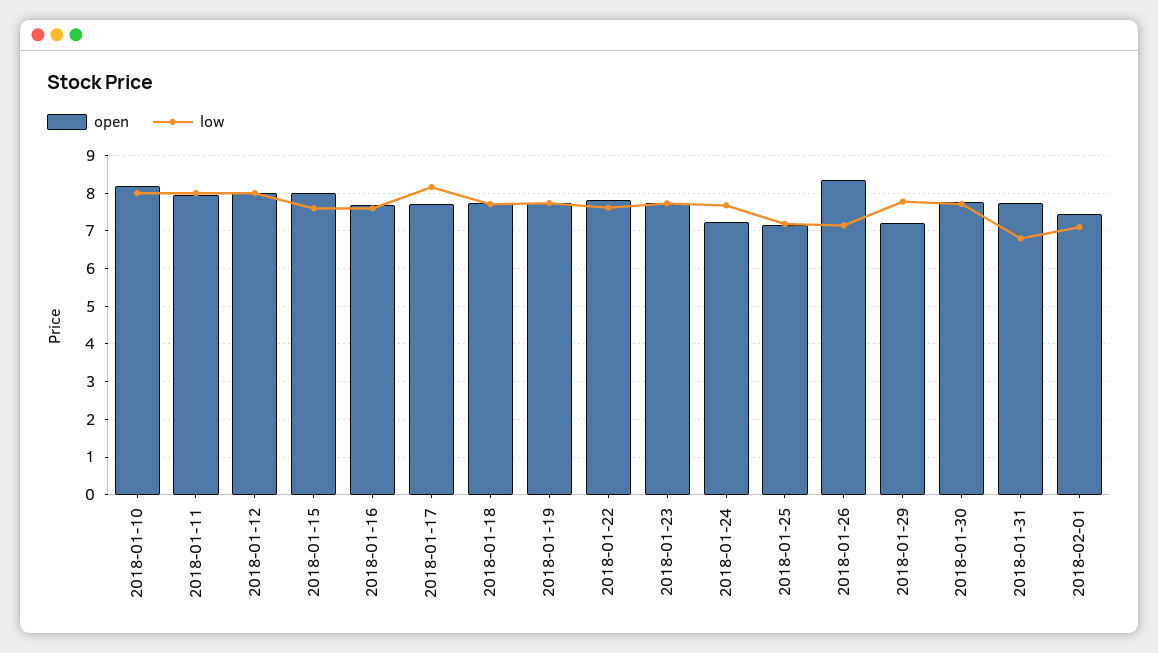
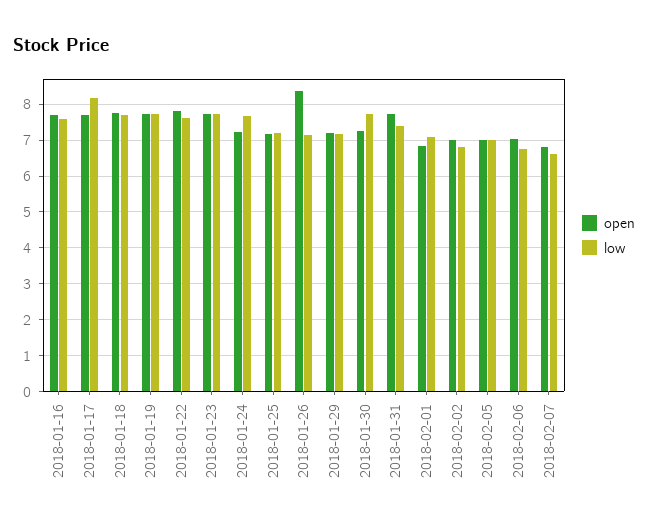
open, 2018-01-10: 8.2 -> none
low, 2018-01-10: 8 -> none
open, 2018-01-11: 8 -> none
low, 2018-01-11: 8 -> none
open, 2018-01-12: 8 -> none
low, 2018-01-12: 8 -> none
open, 2018-01-15: 8 -> none
low, 2018-01-15: 7.6 -> none
low, 2018-01-29: 7.8 -> 7.2
open, 2018-01-30: 7.8 -> 7.2
low, 2018-01-31: 6.8 -> 7.4
open, 2018-02-01: 7.4 -> 6.8
open, 2018-02-02: none -> 7
low, 2018-02-02: none -> 6.8
open, 2018-02-05: none -> 7
low, 2018-02-05: none -> 7
open, 2018-02-06: none -> 7
low, 2018-02-06: none -> 6.8
open, 2018-02-07: none -> 6.8
low, 2018-02-07: none -> 6.6

